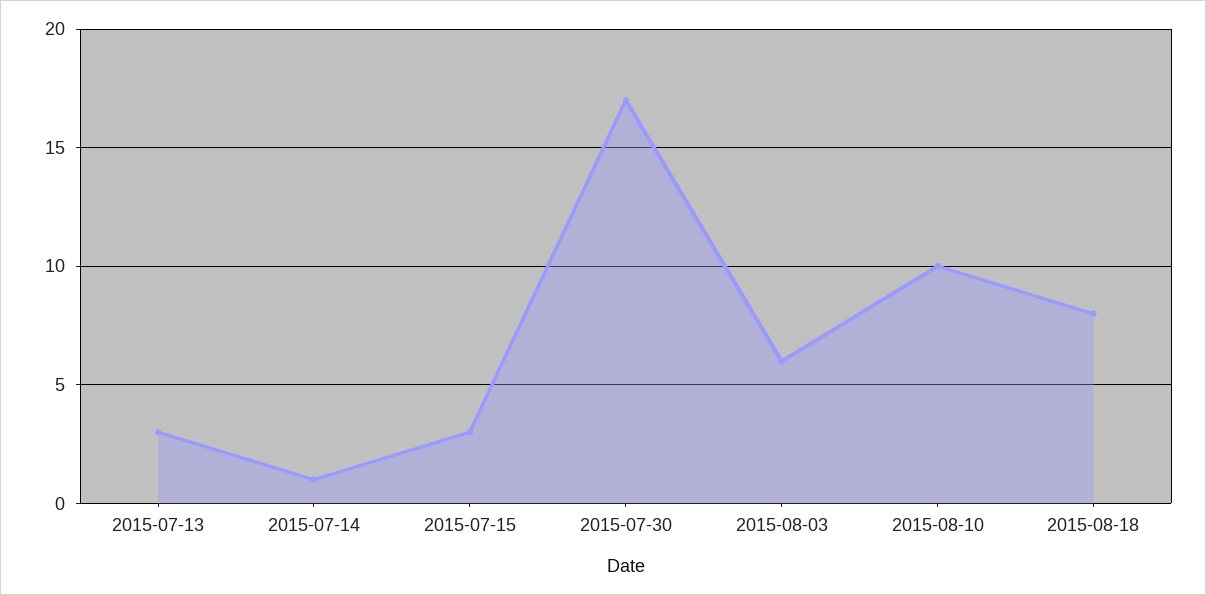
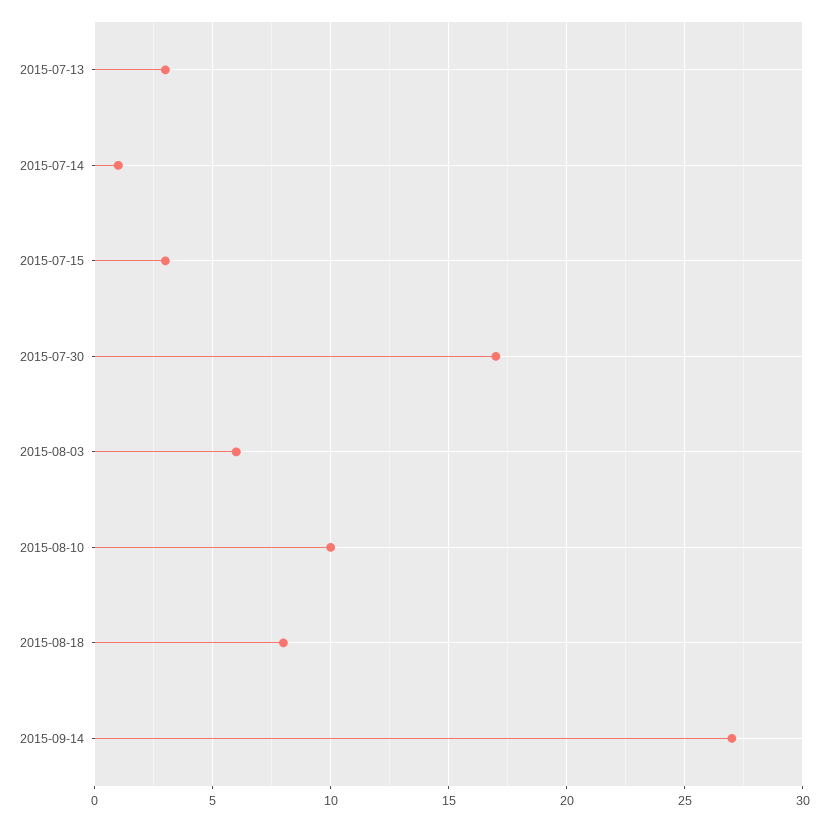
2015-09-14: none -> 27

